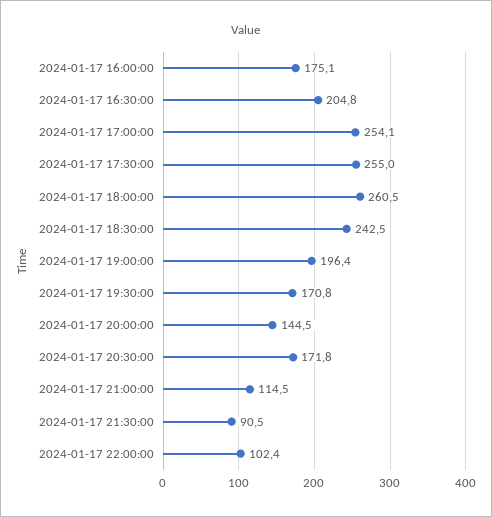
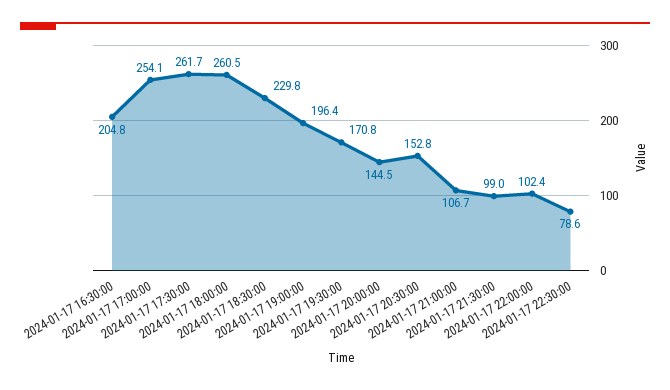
2024-01-17 16:00:00: 175.1 -> none
2024-01-17 17:30:00: 255 -> 261.7
2024-01-17 18:30:00: 242.5 -> 229.8
2024-01-17 20:30:00: 171.8 -> 152.8
2024-01-17 21:00:00: 114.5 -> 106.7
2024-01-17 21:30:00: 90.5 -> 99
2024-01-17 22:30:00: none -> 78.6

